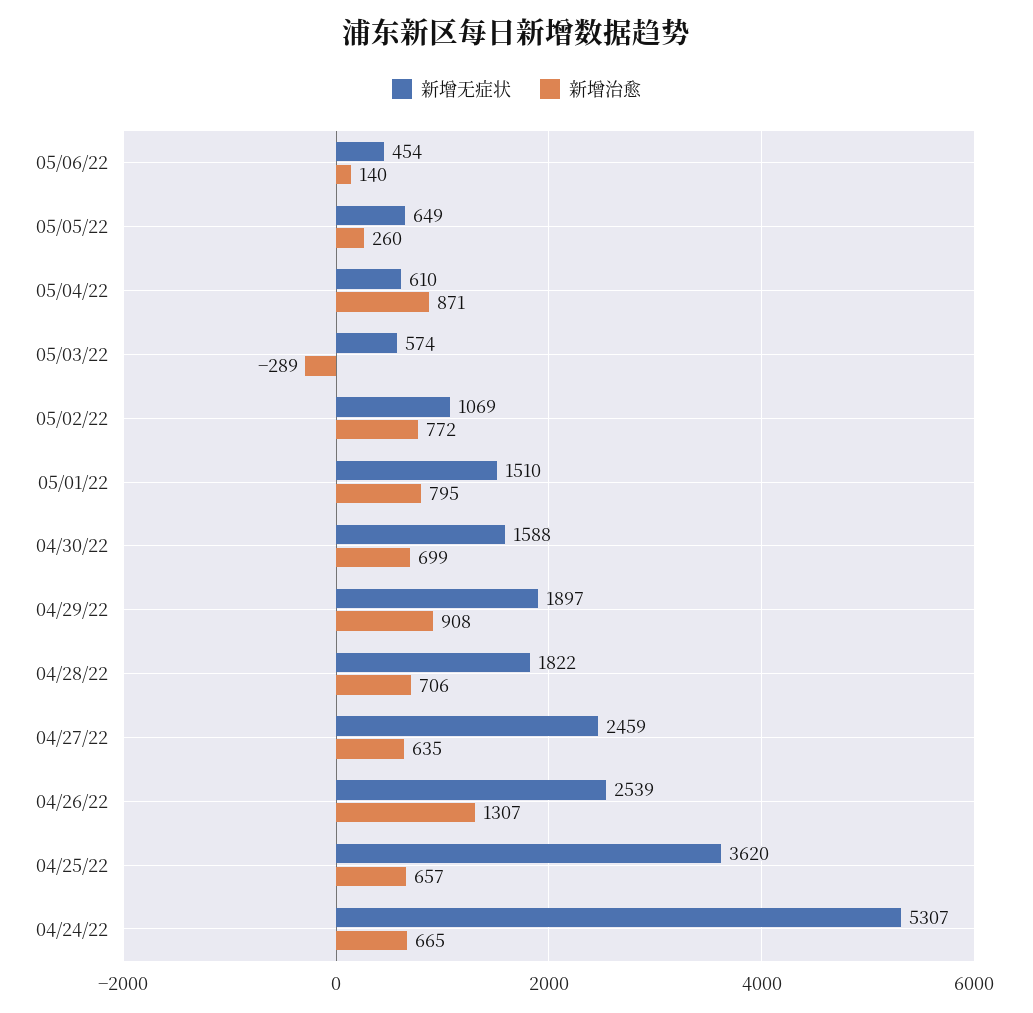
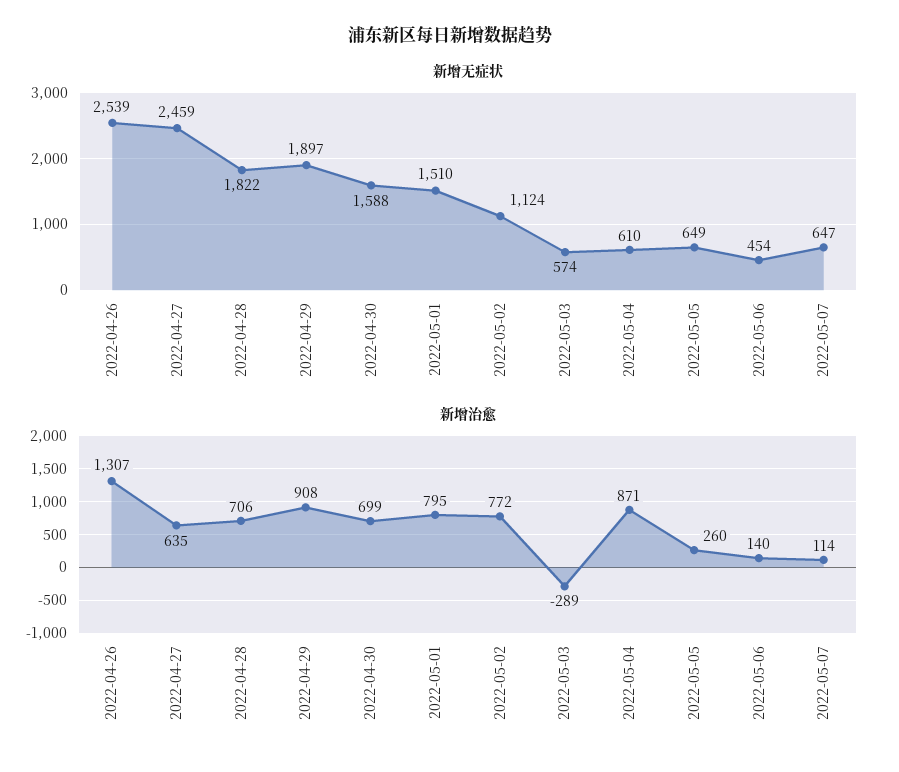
新增无症状, 05/02/22: 1069 -> 1124
新增无症状, 04/25/22: 3620 -> none
新增治愈, 04/25/22: 657 -> none
新增无症状, 04/24/22: 5307 -> none
新增治愈, 04/24/22: 665 -> none
新增无症状, 2022-05-07: none -> 647
新增治愈, 2022-05-07: none -> 114

